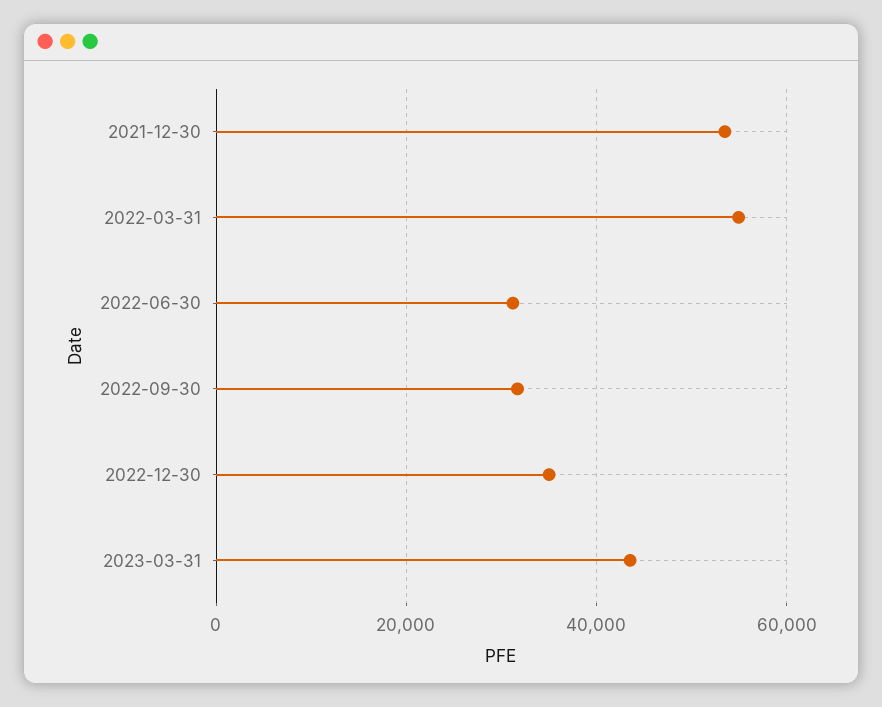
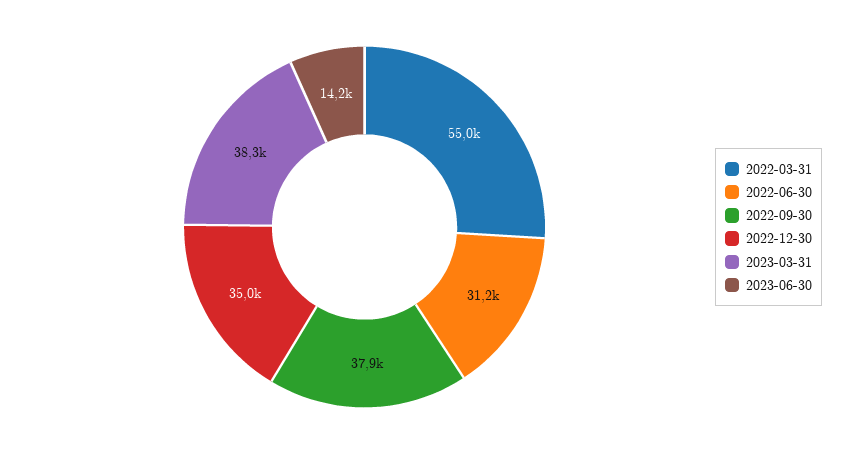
2021-12-30: 54000 -> none
2022-09-30: 32000 -> 37900
2023-03-31: 44000 -> 38300
2023-06-30: none -> 14200

